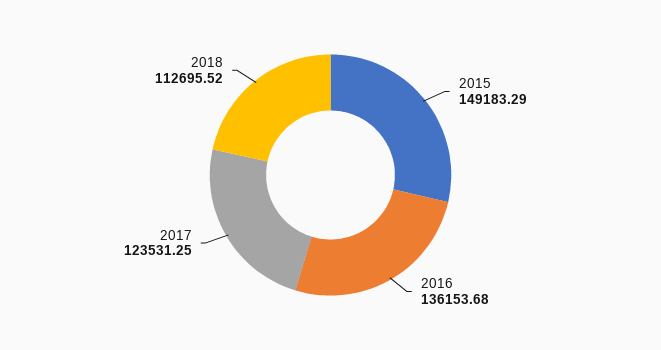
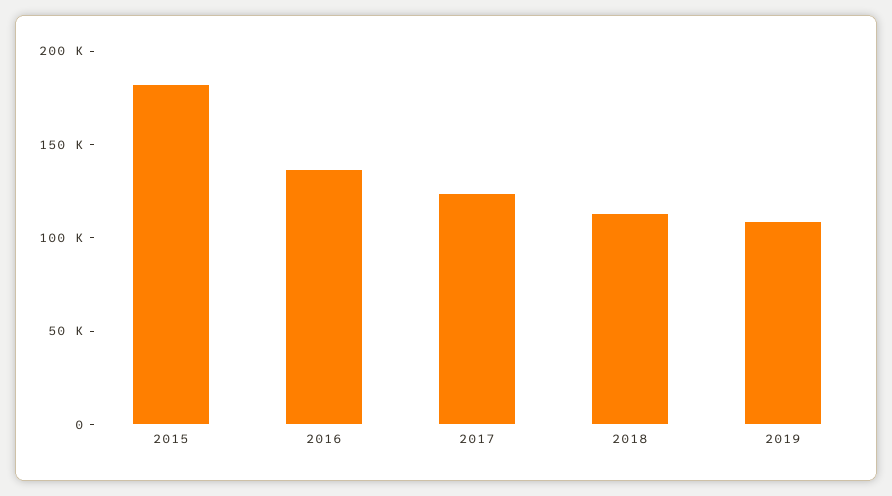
2015: 149183.29 -> 180000
2019: none -> 110000

